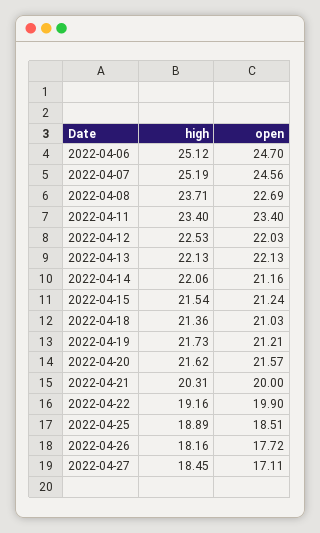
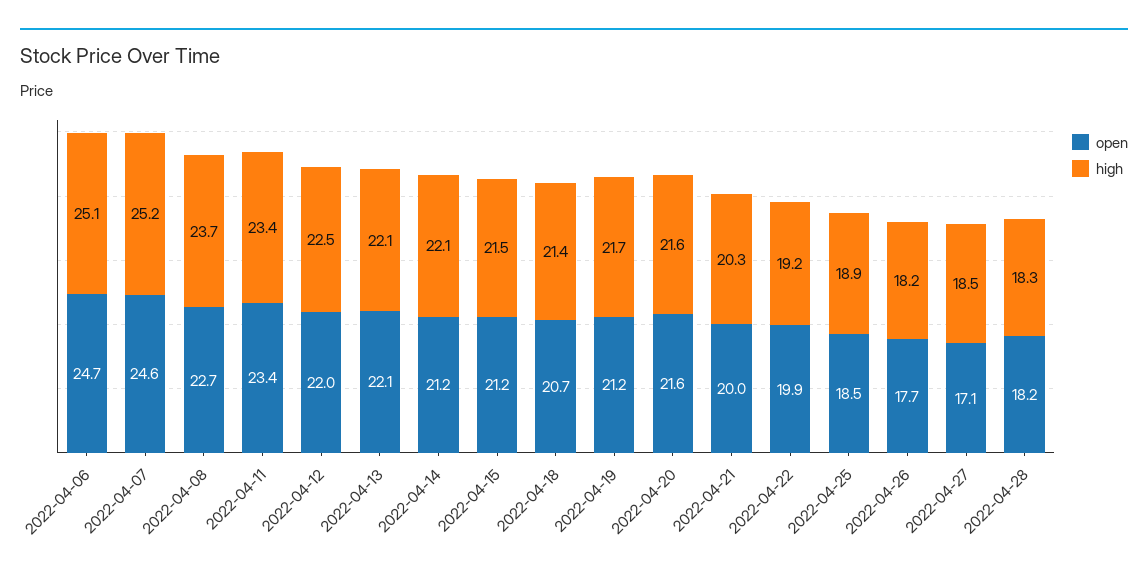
open, 2022-04-18: 21.03 -> 20.7
open, 2022-04-28: none -> 18.2
high, 2022-04-28: none -> 18.3

